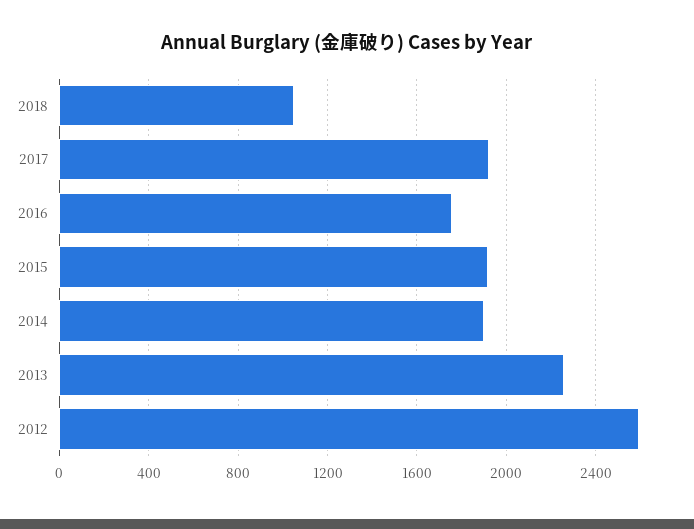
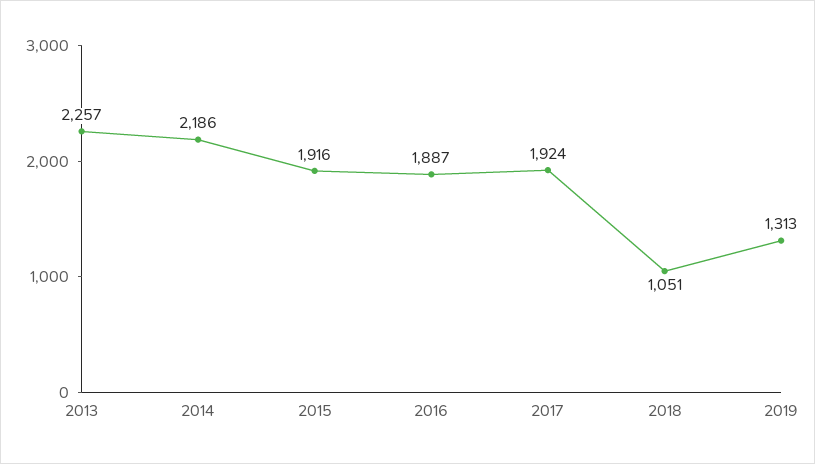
2016: 1750 -> 1887
2014: 1900 -> 2186
2012: 2600 -> none
2019: none -> 1313

